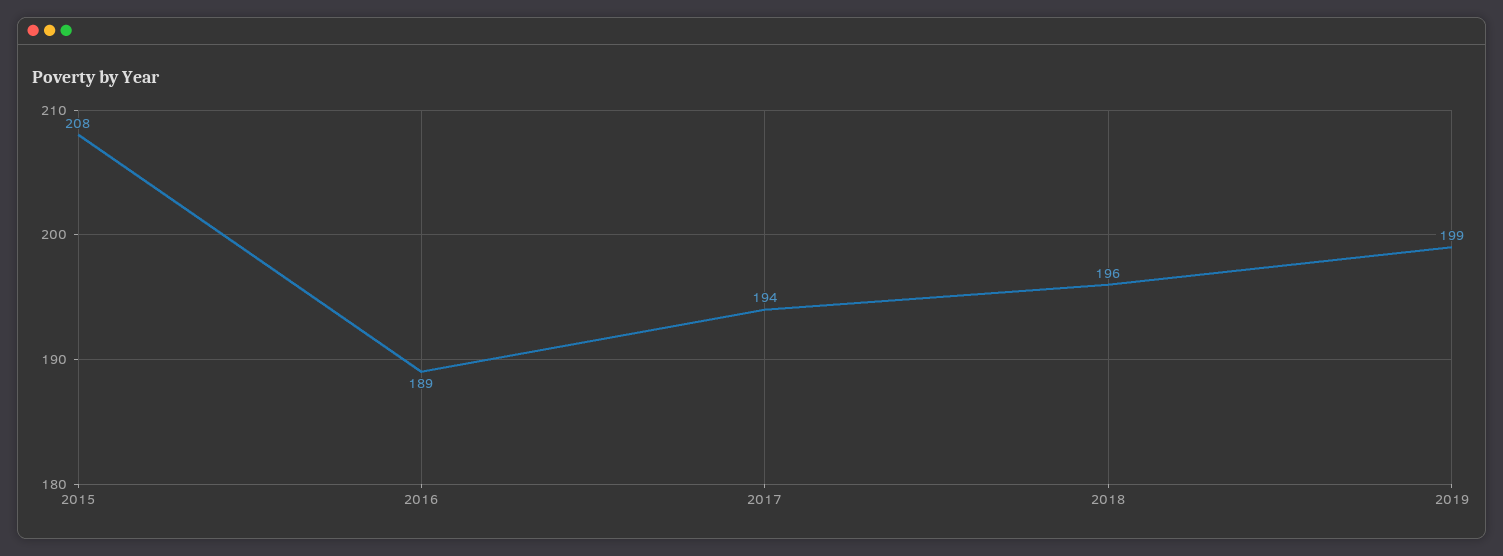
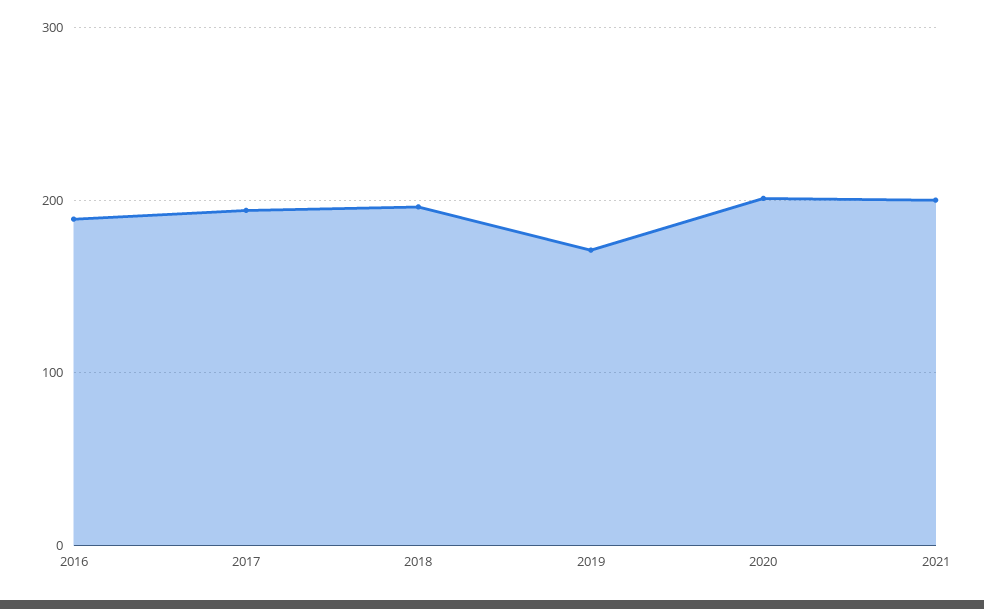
2015: 208 -> none
2019: 199 -> 170
2020: none -> 200
2021: none -> 200

